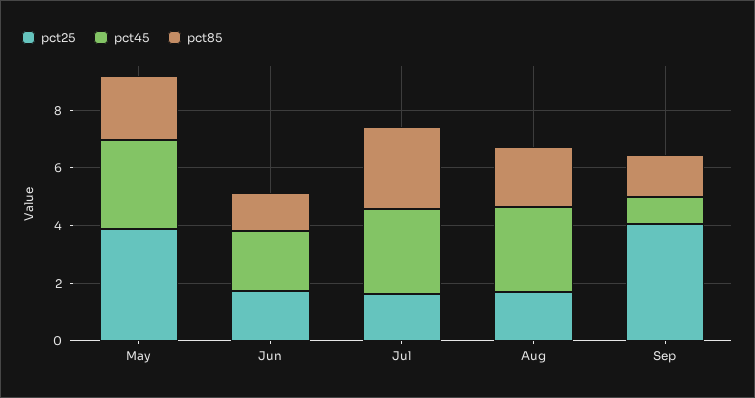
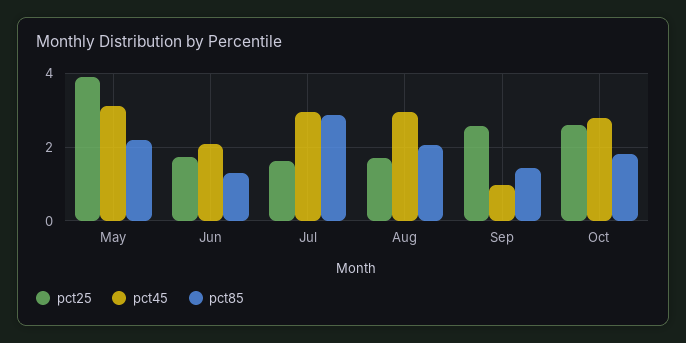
pct25, Sep: 4 -> 2.6
pct25, Oct: none -> 2.6
pct45, Oct: none -> 2.8
pct85, Oct: none -> 1.8

